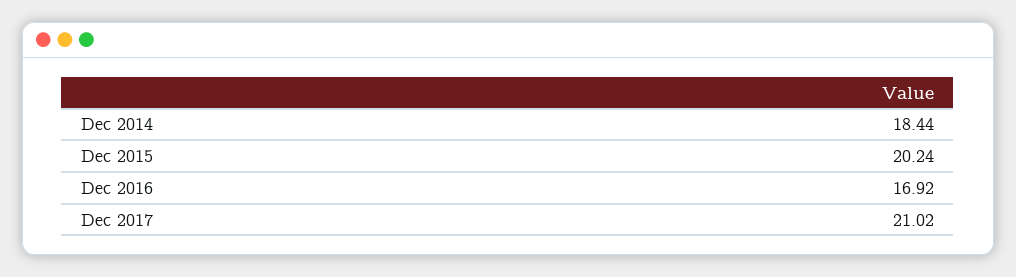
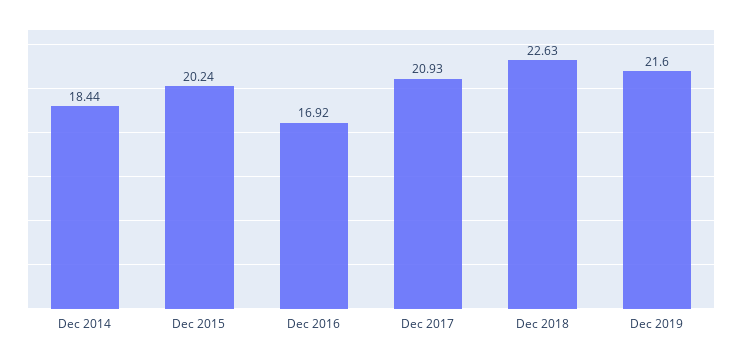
Dec 2017: 21.02 -> 20.93
Dec 2018: none -> 22.63
Dec 2019: none -> 21.6

